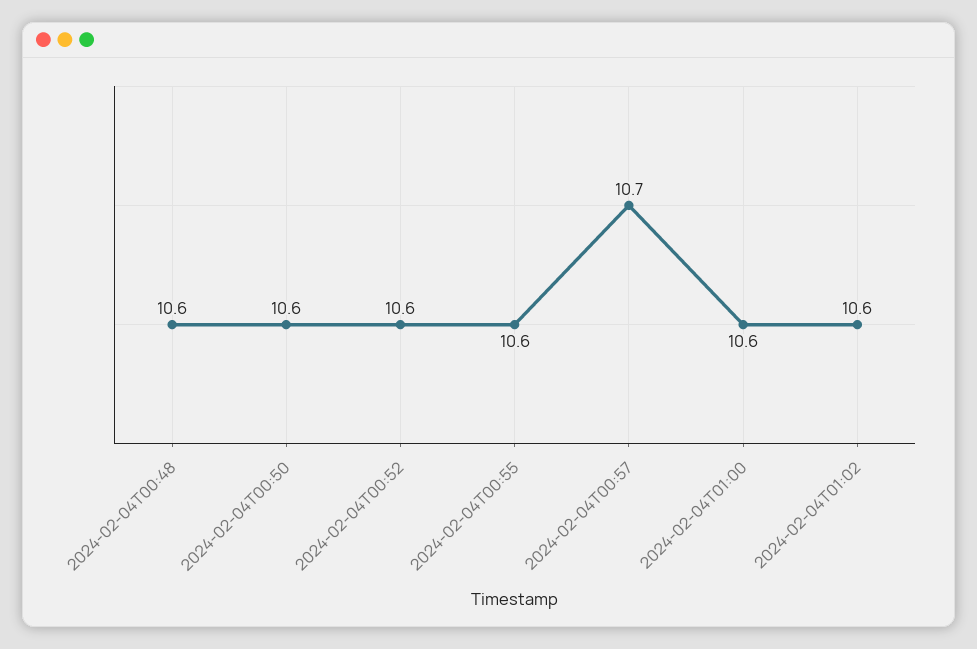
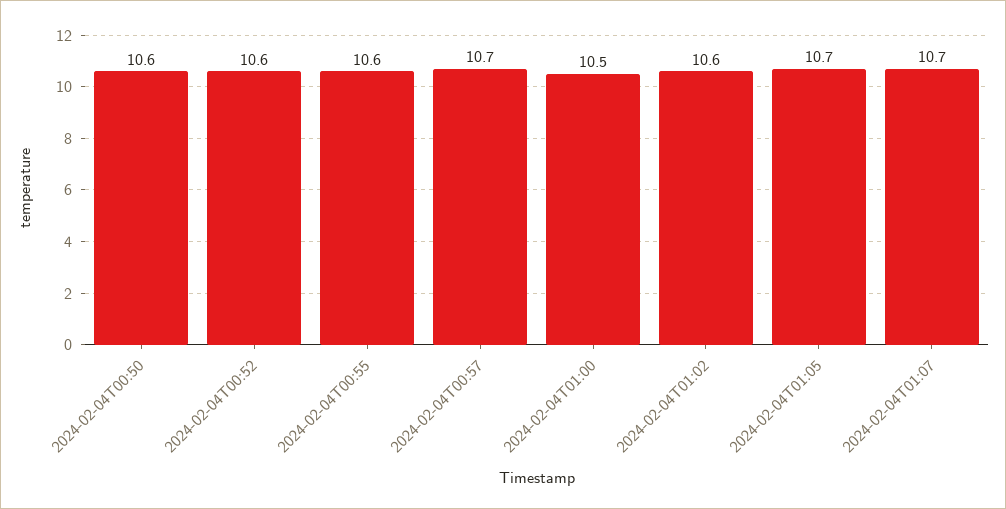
2024-02-04T00:48: 10.6 -> none
2024-02-04T01:00: 10.6 -> 10.5
2024-02-04T01:05: none -> 10.7
2024-02-04T01:07: none -> 10.7

